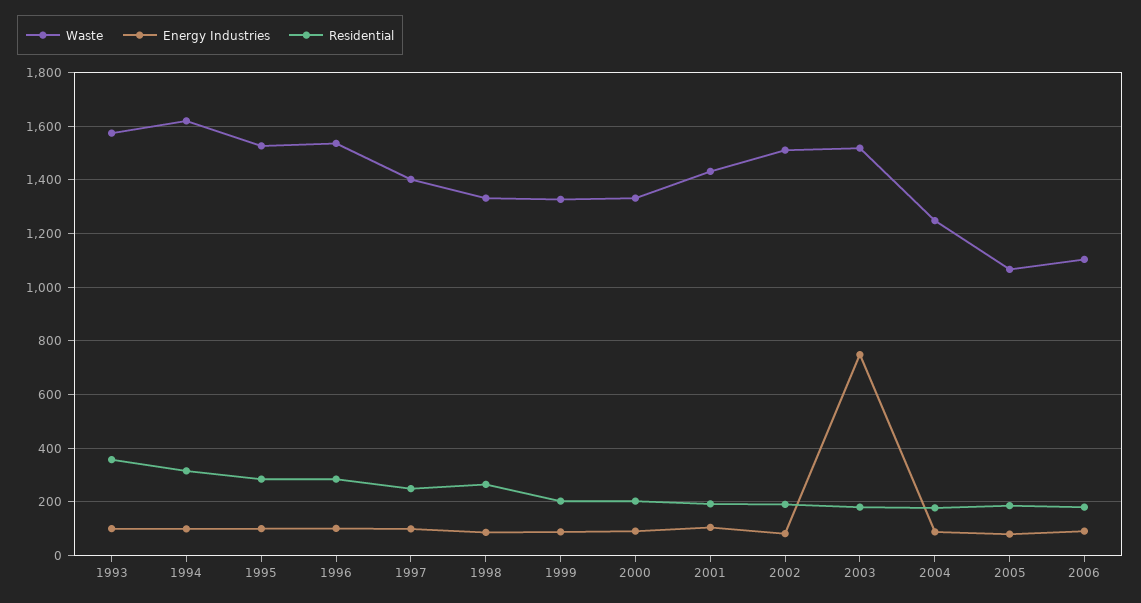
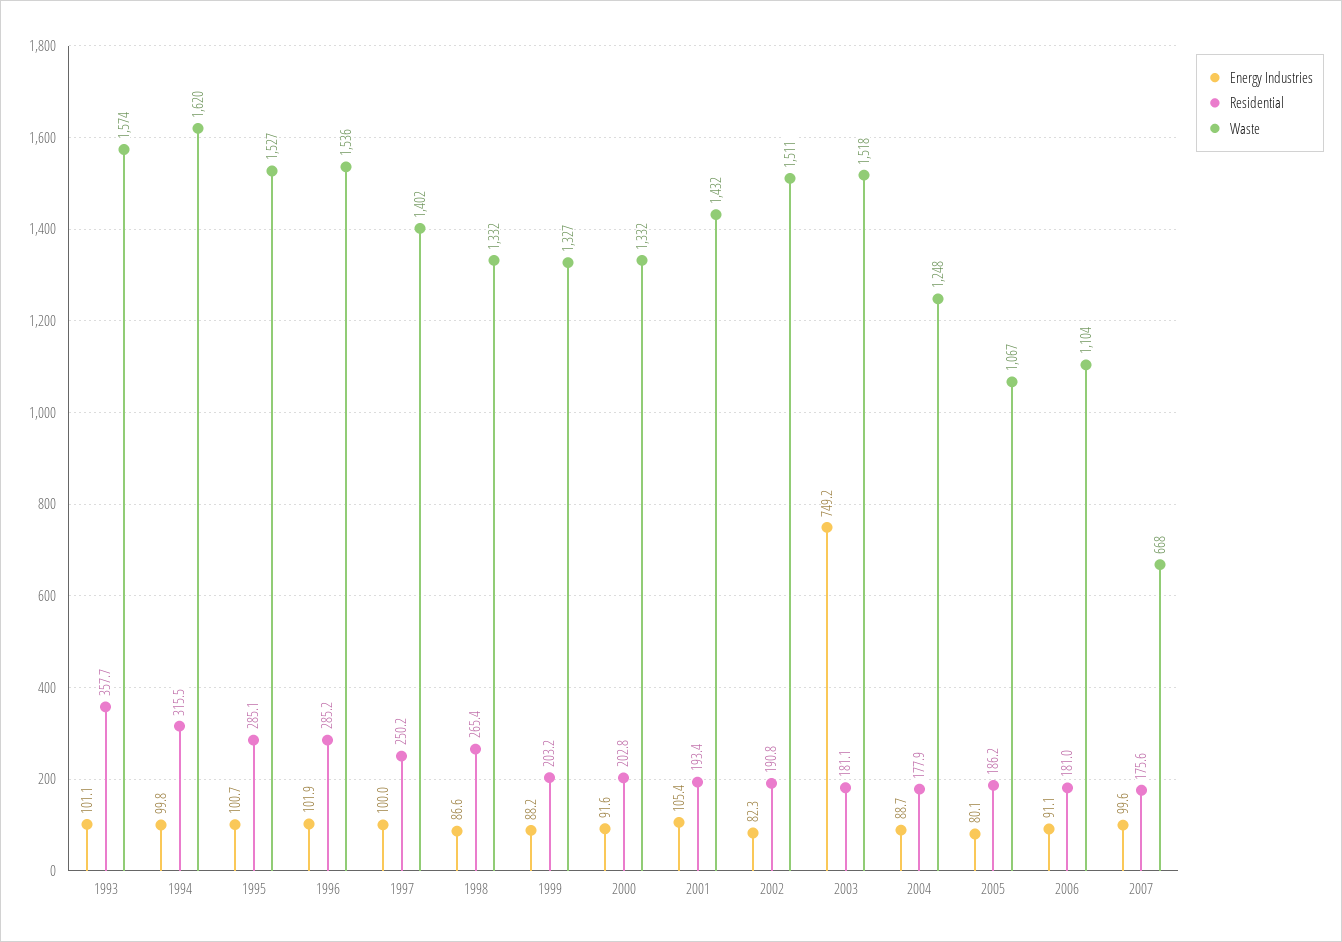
Energy Industries, 2007: none -> 99.6
Residential, 2007: none -> 175.6
Waste, 2007: none -> 668

